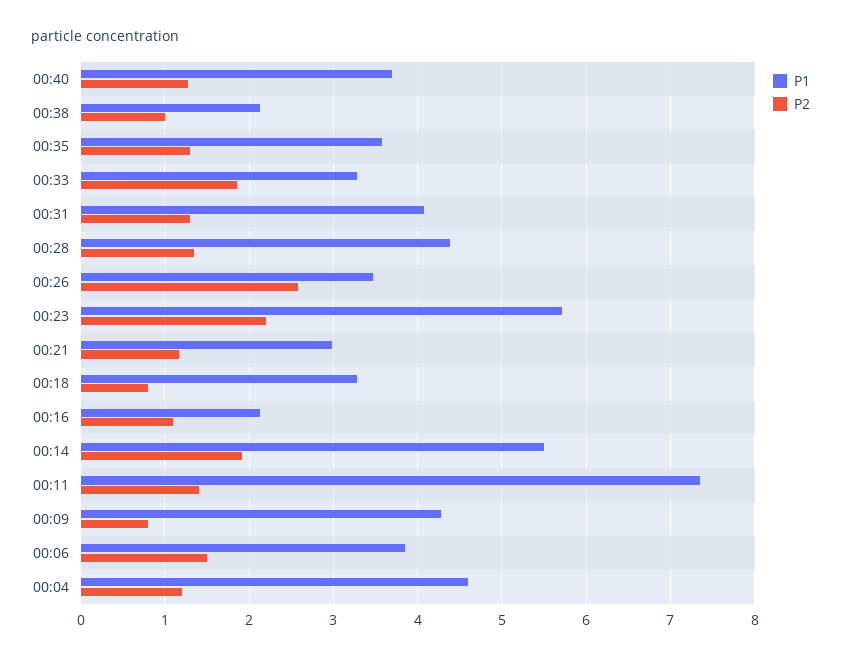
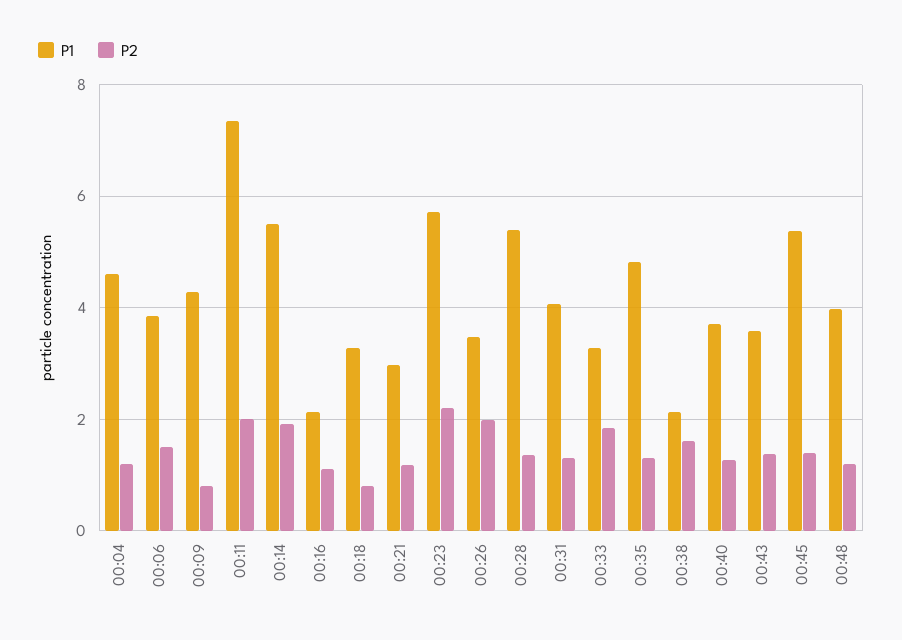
P2, 00:38: 1 -> 1.6
P1, 00:35: 3.6 -> 4.8
P1, 00:28: 4.4 -> 5.4
P2, 00:26: 2.6 -> 2
P2, 00:11: 1.4 -> 2
P1, 00:43: none -> 3.6
P2, 00:43: none -> 1.4
P1, 00:45: none -> 5.4
P2, 00:45: none -> 1.4
P1, 00:48: none -> 4
P2, 00:48: none -> 1.2

